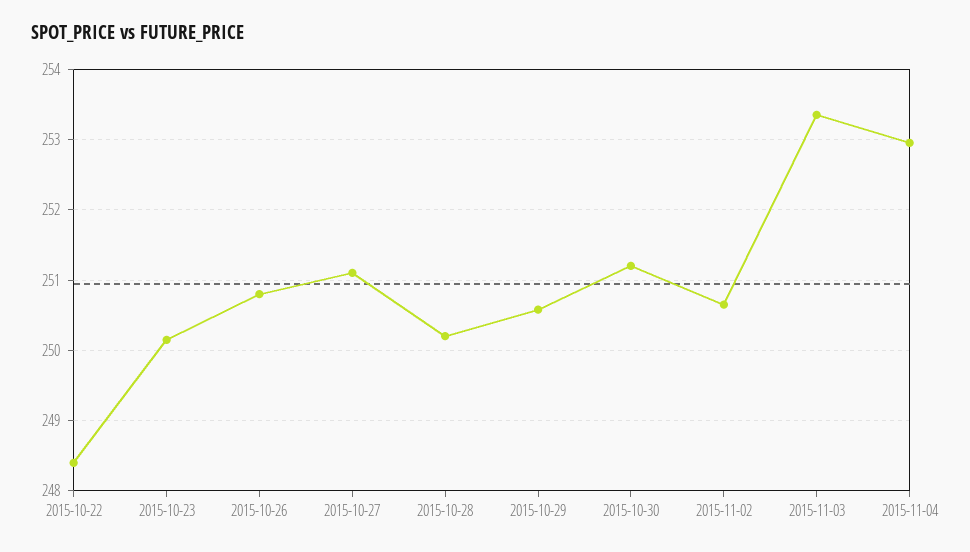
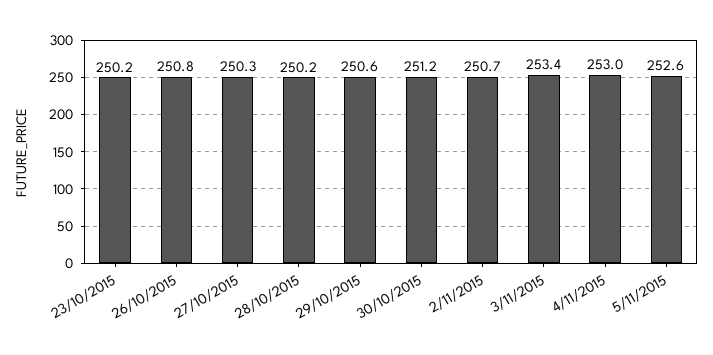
2015-10-22: 248.4 -> none
2015-10-27: 251.1 -> 250.3
5/11/2015: none -> 252.6

